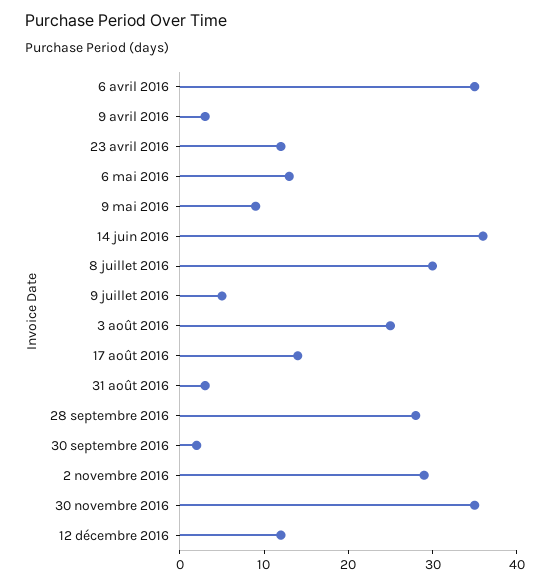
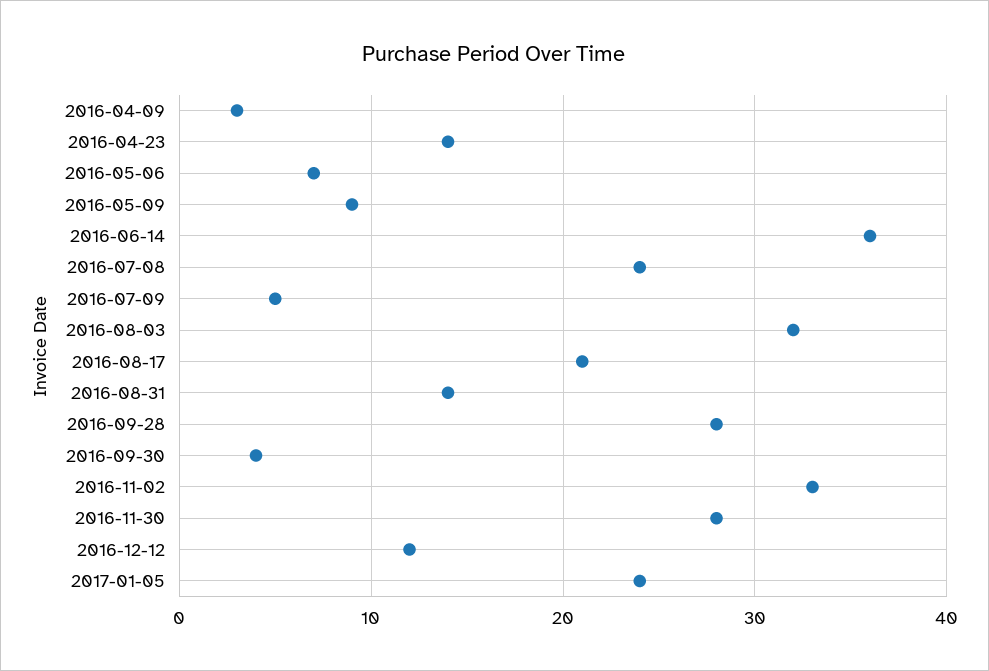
6 avril 2016: 35 -> none
23 avril 2016: 12 -> 14
6 mai 2016: 13 -> 7
8 juillet 2016: 30 -> 24
3 août 2016: 25 -> 32
17 août 2016: 14 -> 21
31 août 2016: 3 -> 14
30 septembre 2016: 2 -> 4
2 novembre 2016: 29 -> 33
30 novembre 2016: 35 -> 28
2017-01-05: none -> 24

